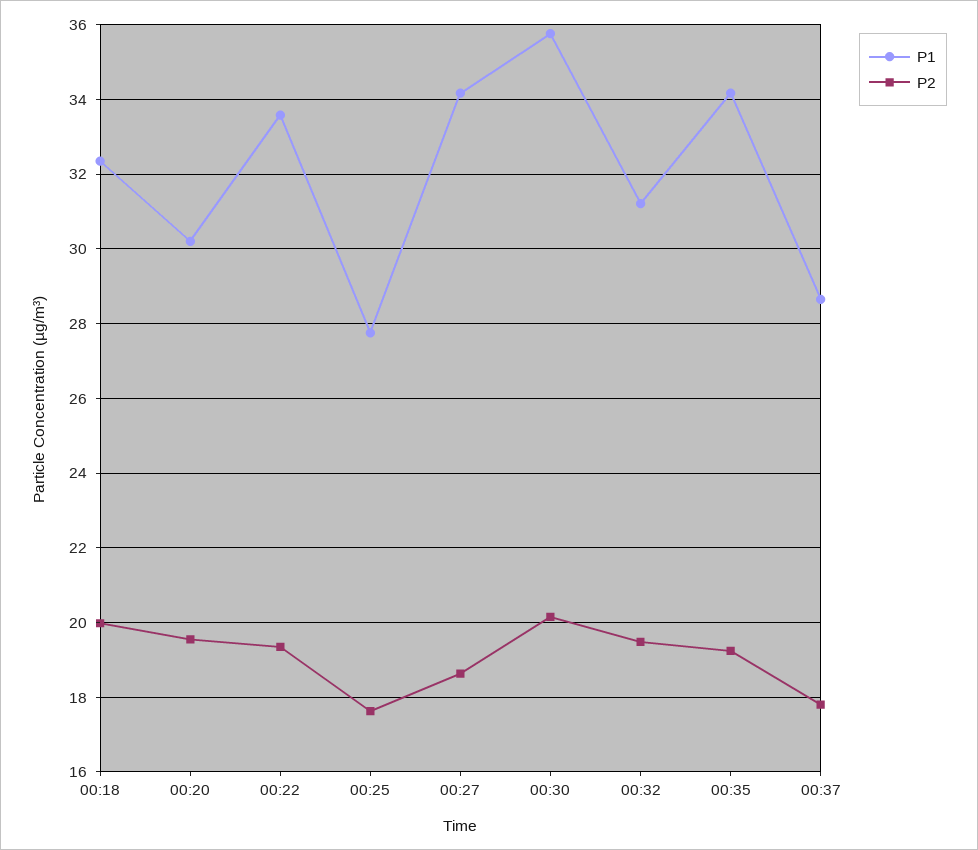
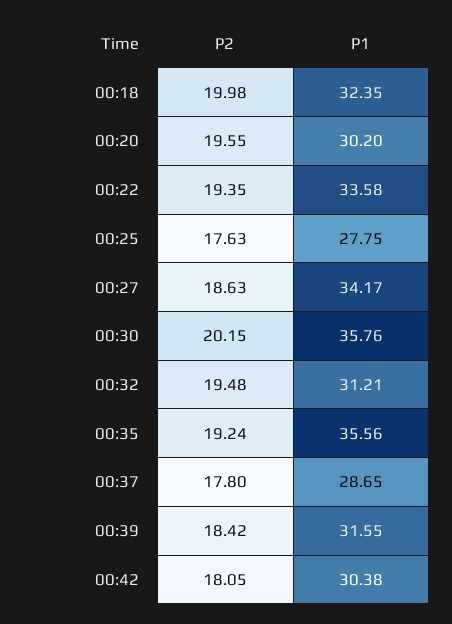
P1, 00:35: 34.2 -> 35.56
P2, 00:39: none -> 18.42
P1, 00:39: none -> 31.55
P2, 00:42: none -> 18.05
P1, 00:42: none -> 30.38

